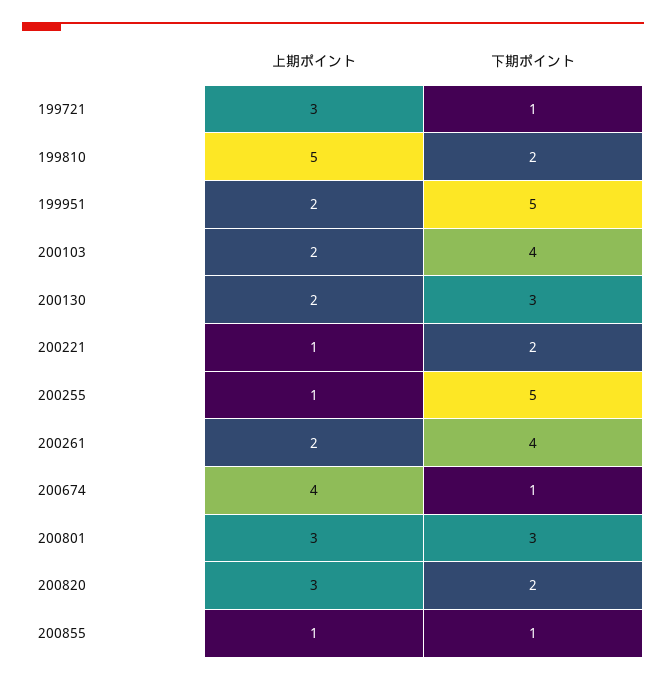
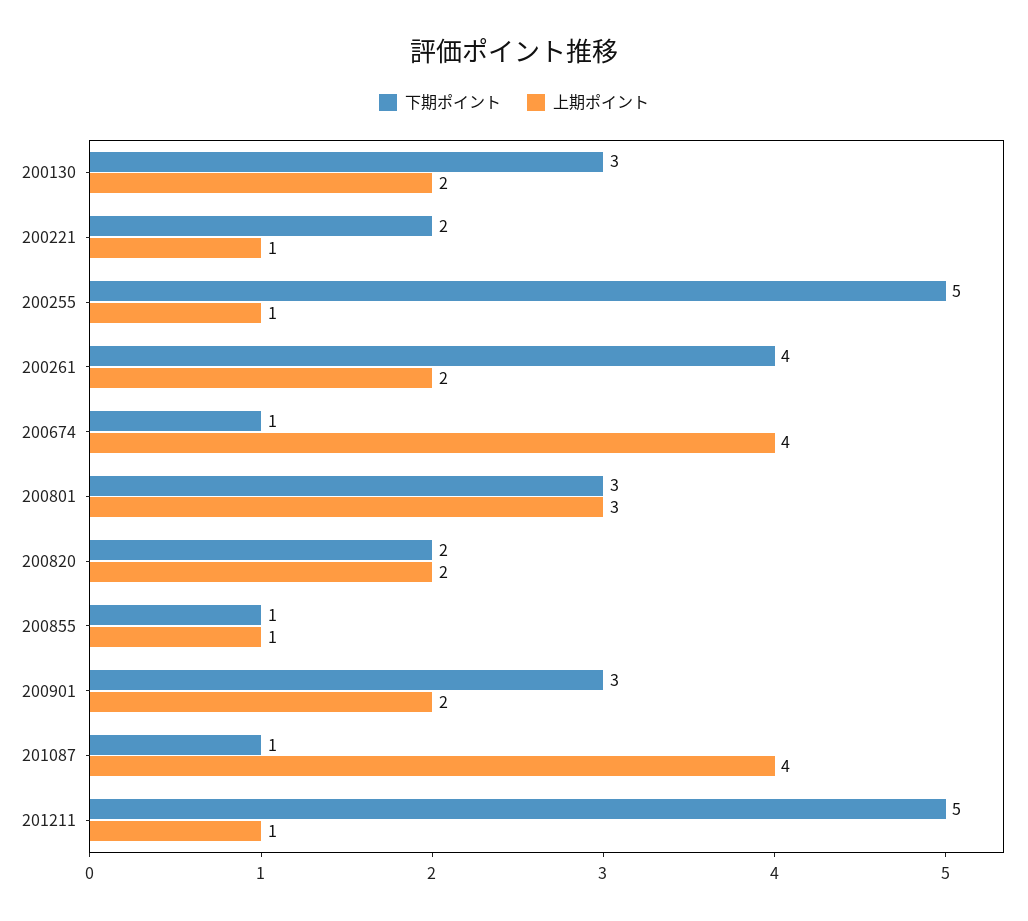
上期ポイント, 199721: 3 -> none
下期ポイント, 199721: 1 -> none
上期ポイント, 199810: 5 -> none
下期ポイント, 199810: 2 -> none
上期ポイント, 199951: 2 -> none
下期ポイント, 199951: 5 -> none
上期ポイント, 200103: 2 -> none
下期ポイント, 200103: 4 -> none
上期ポイント, 200820: 3 -> 2
下期ポイント, 200901: none -> 3
上期ポイント, 200901: none -> 2
下期ポイント, 201087: none -> 1
上期ポイント, 201087: none -> 4
下期ポイント, 201211: none -> 5
上期ポイント, 201211: none -> 1

